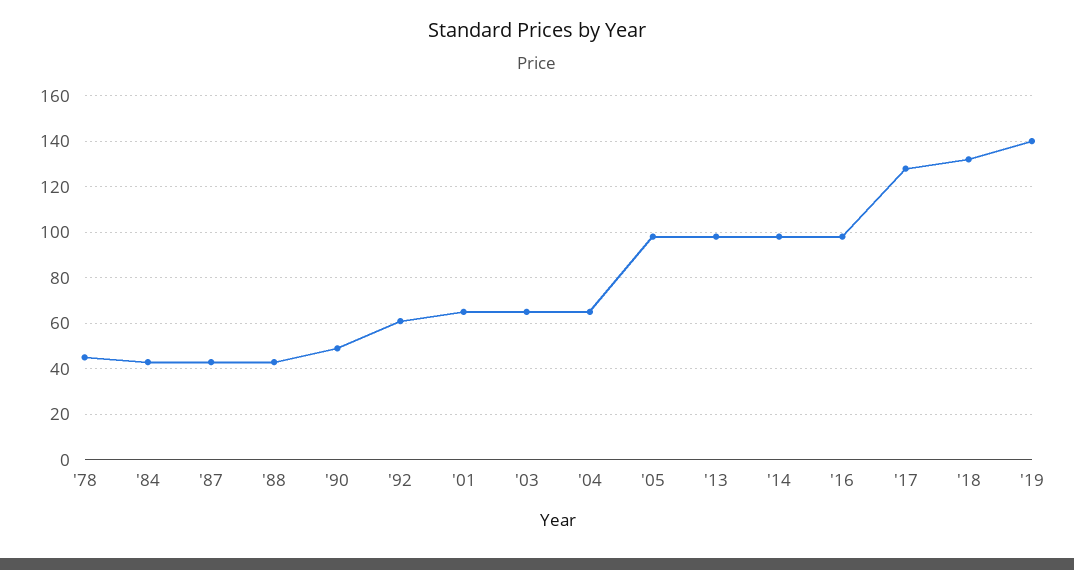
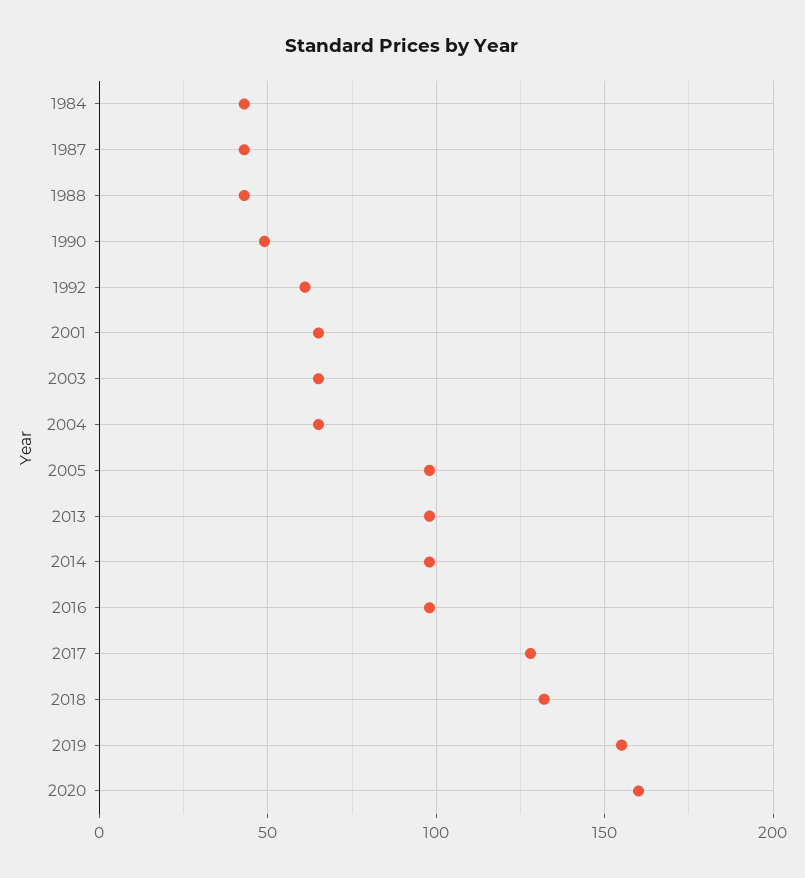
'78: 45 -> none
'19: 140 -> 155
2020: none -> 160

